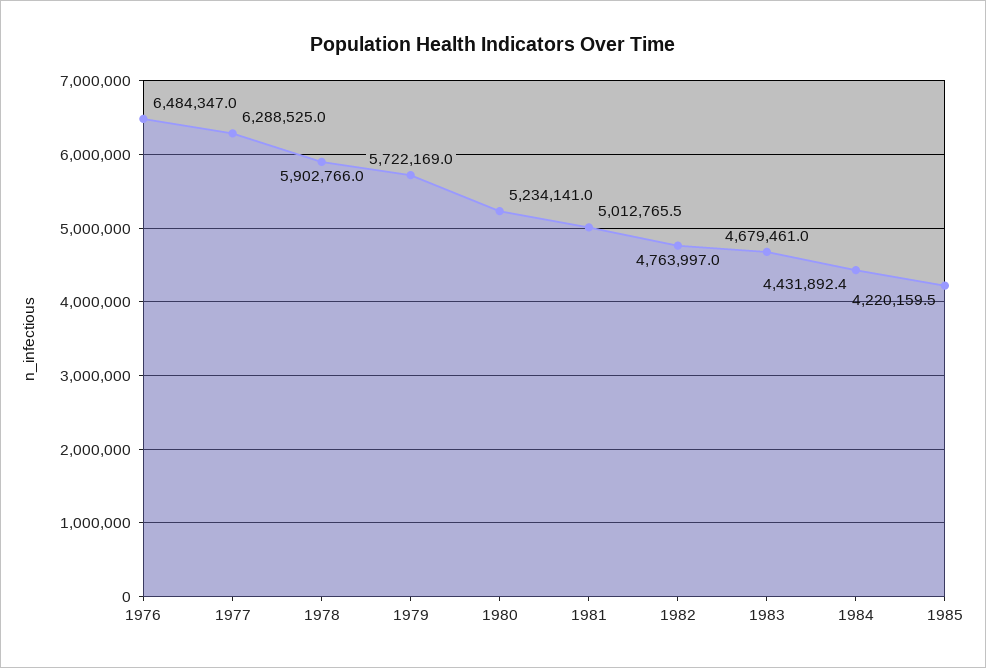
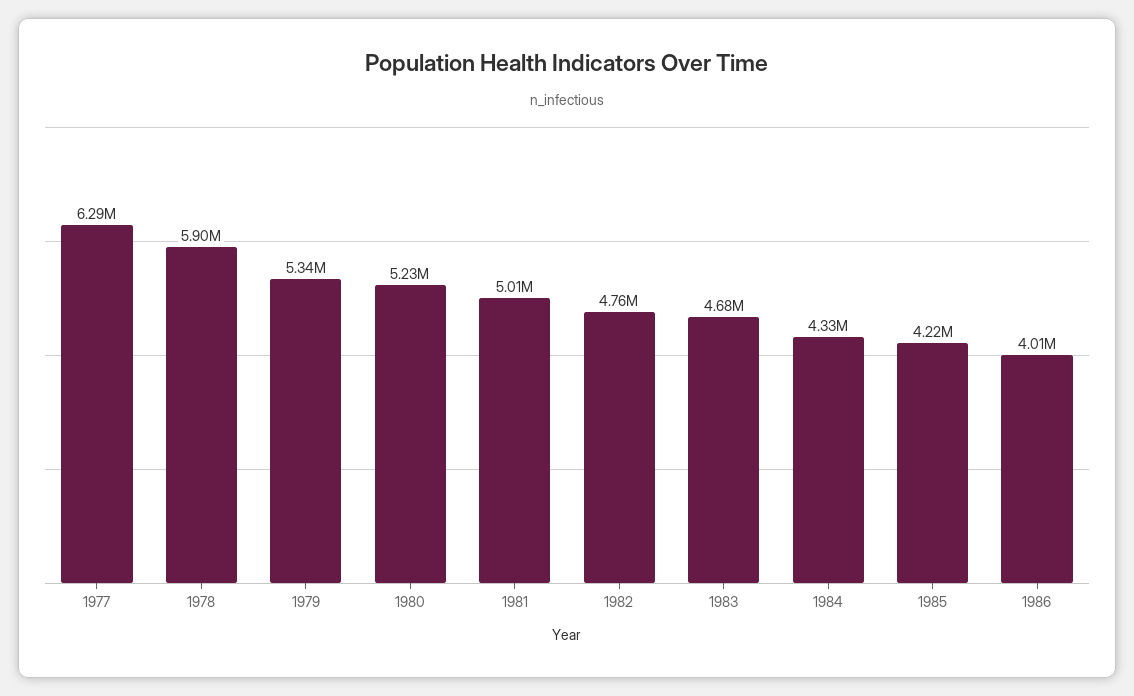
1976: 6484347 -> none
1979: 5722169 -> 5340000
1984: 4431892.4 -> 4330000
1986: none -> 4010000

